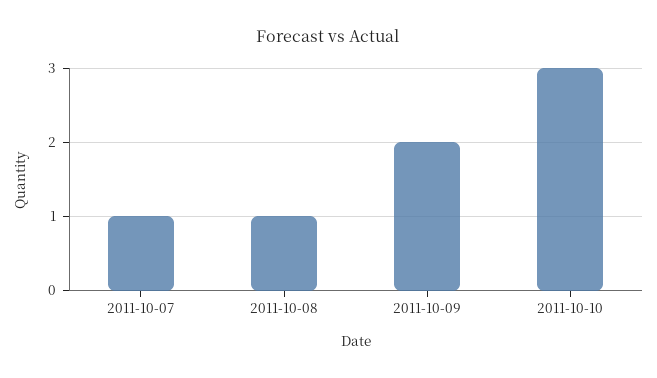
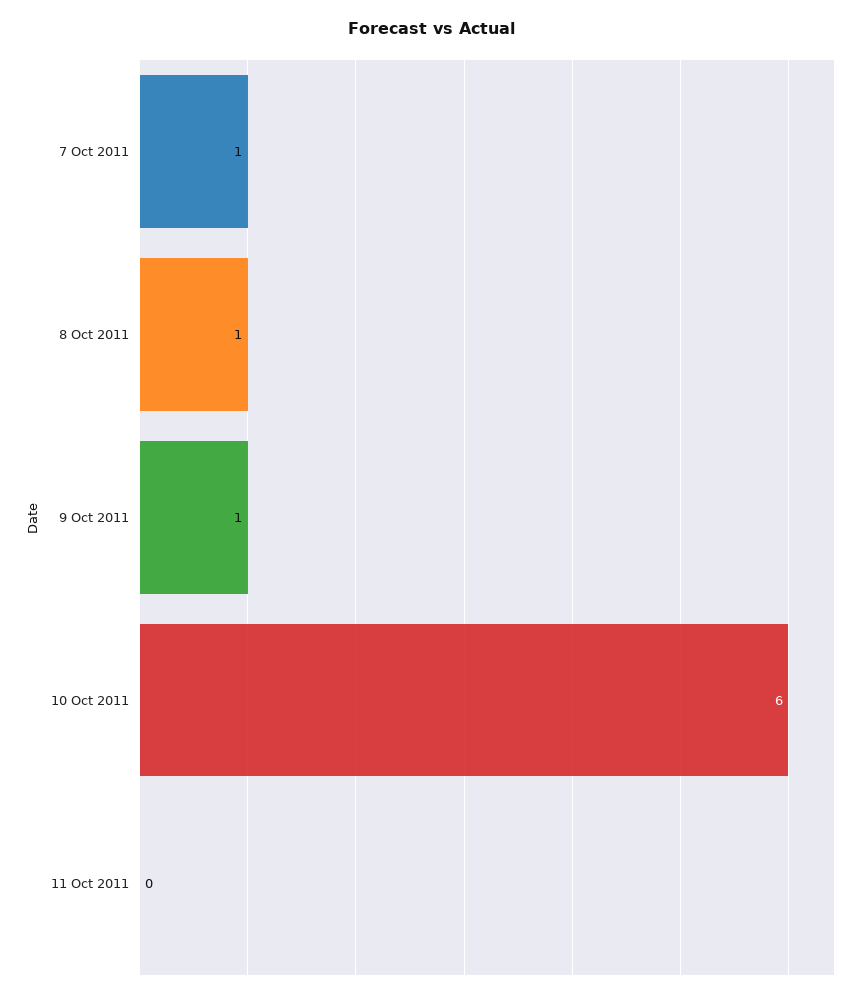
2011-10-09: 2 -> 1
2011-10-10: 3 -> 6
11 Oct 2011: none -> 0

